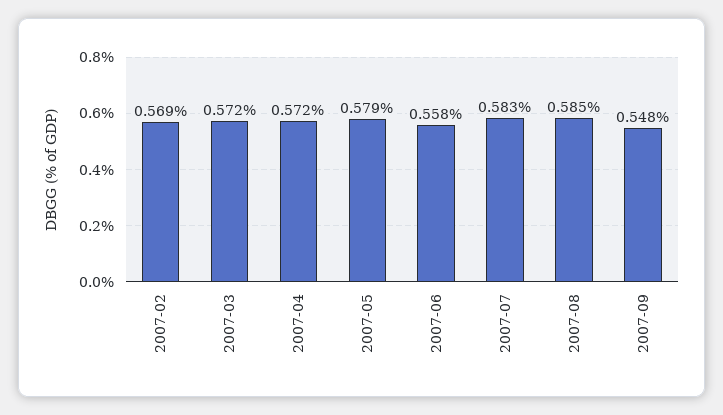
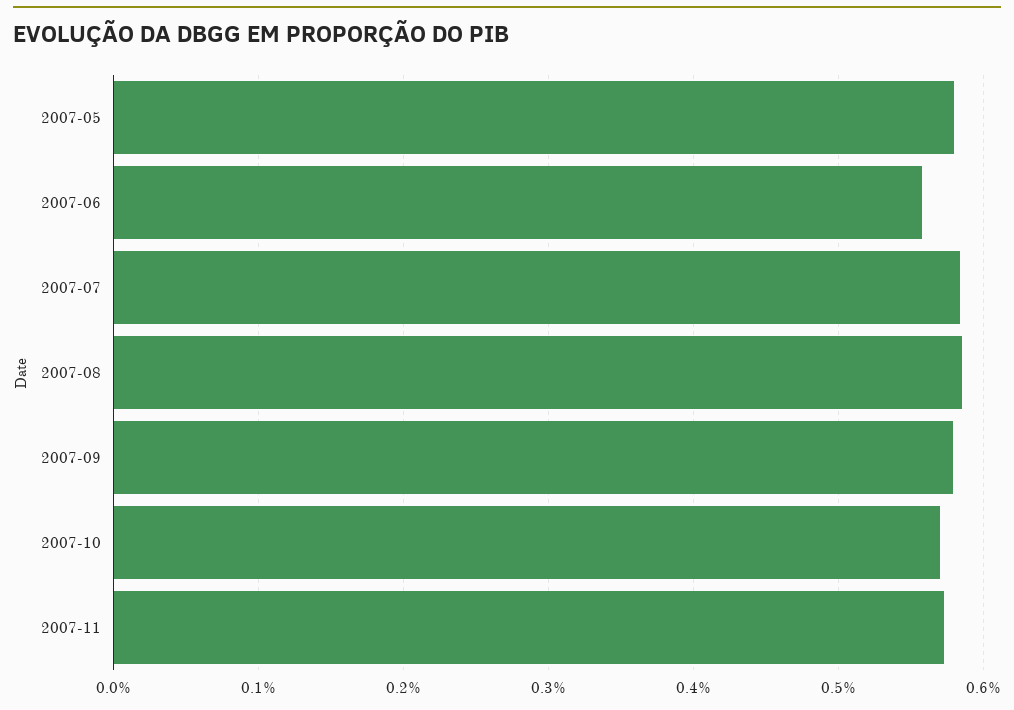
2007-02: 0.569 -> none
2007-03: 0.572 -> none
2007-04: 0.572 -> none
2007-09: 0.548 -> 0.58
2007-10: none -> 0.57
2007-11: none -> 0.57

